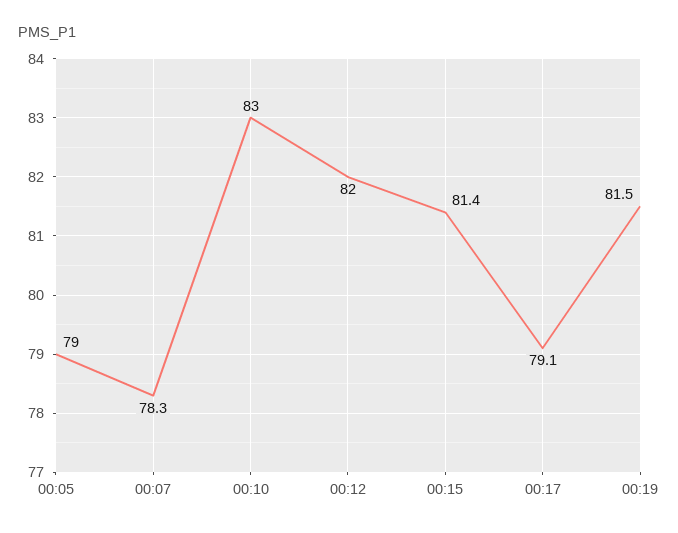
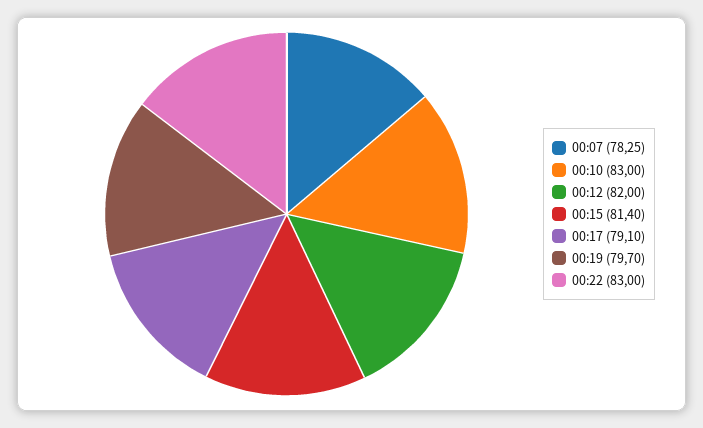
00:05: 79 -> none
00:19: 81.5 -> 79.7
00:22: none -> 83

